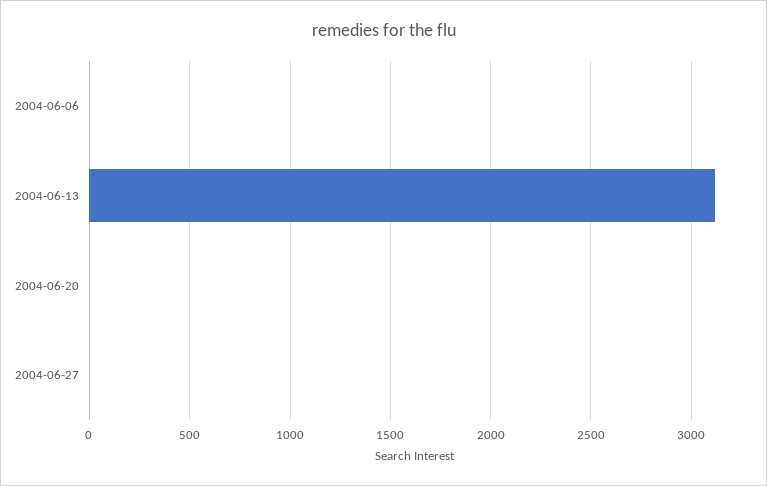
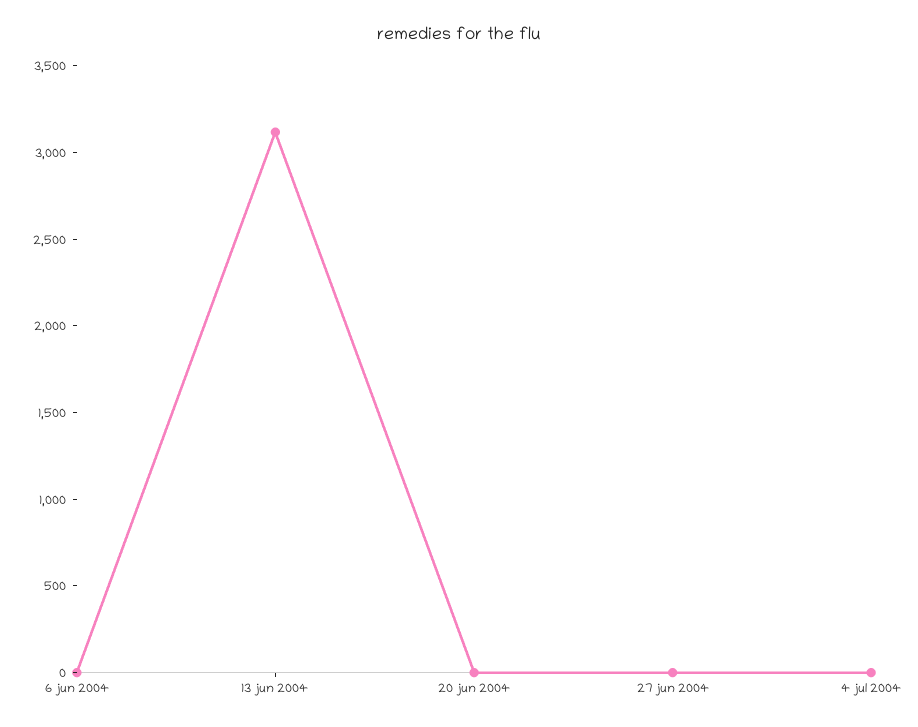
4 jul 2004: none -> 0

